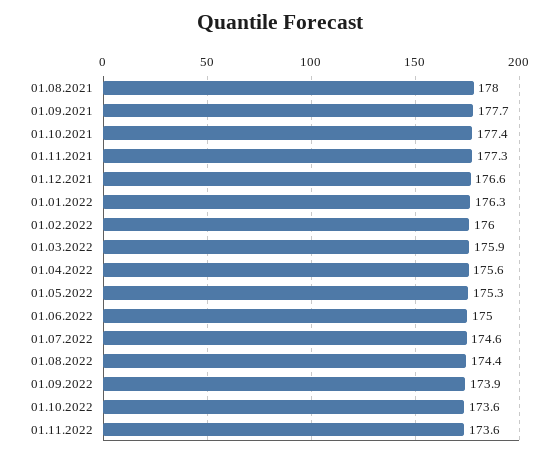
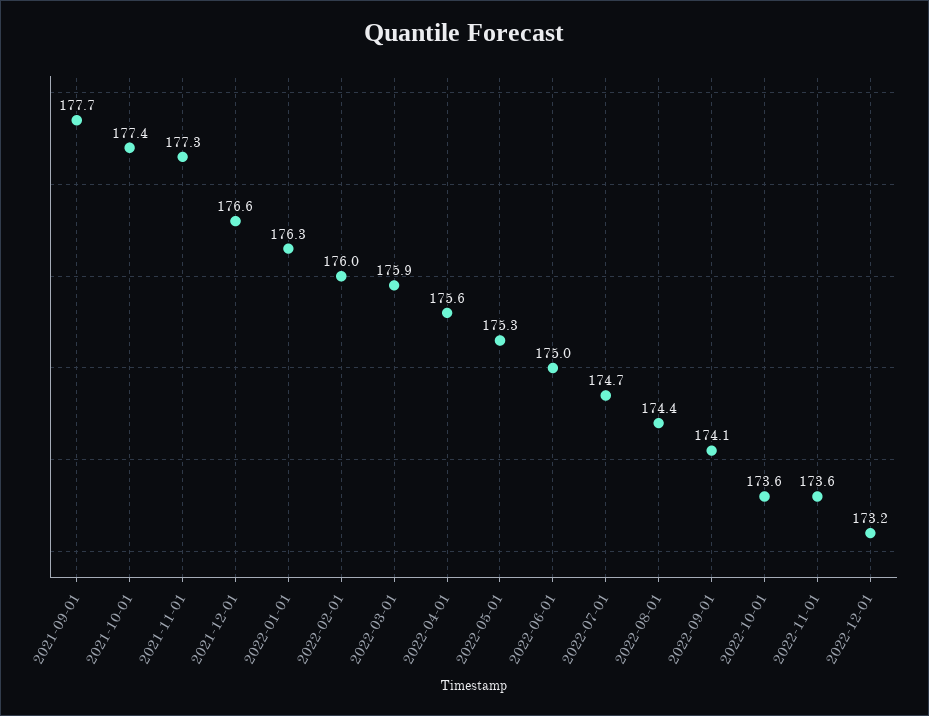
01.08.2021: 178 -> none
01.07.2022: 174.6 -> 174.7
01.09.2022: 173.9 -> 174.1
2022-12-01: none -> 173.2

